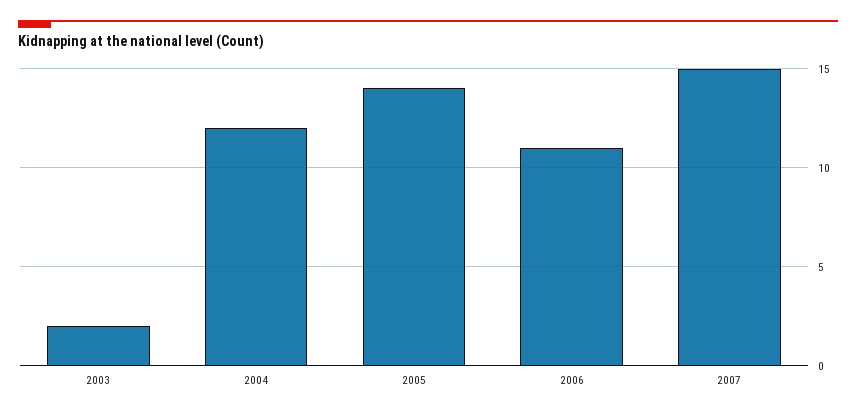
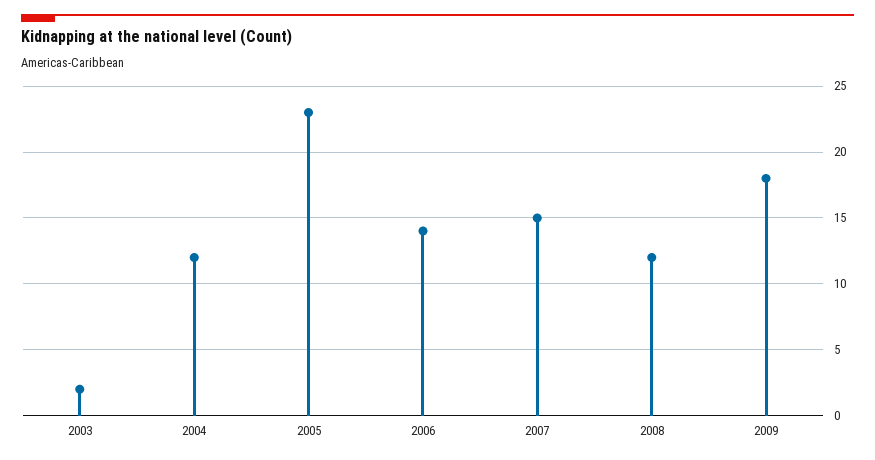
2005: 14 -> 23
2006: 11 -> 14
2008: none -> 12
2009: none -> 18

